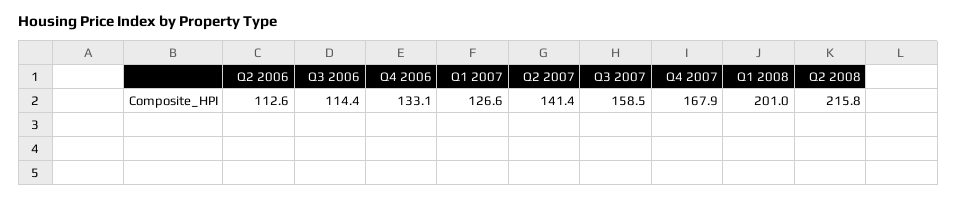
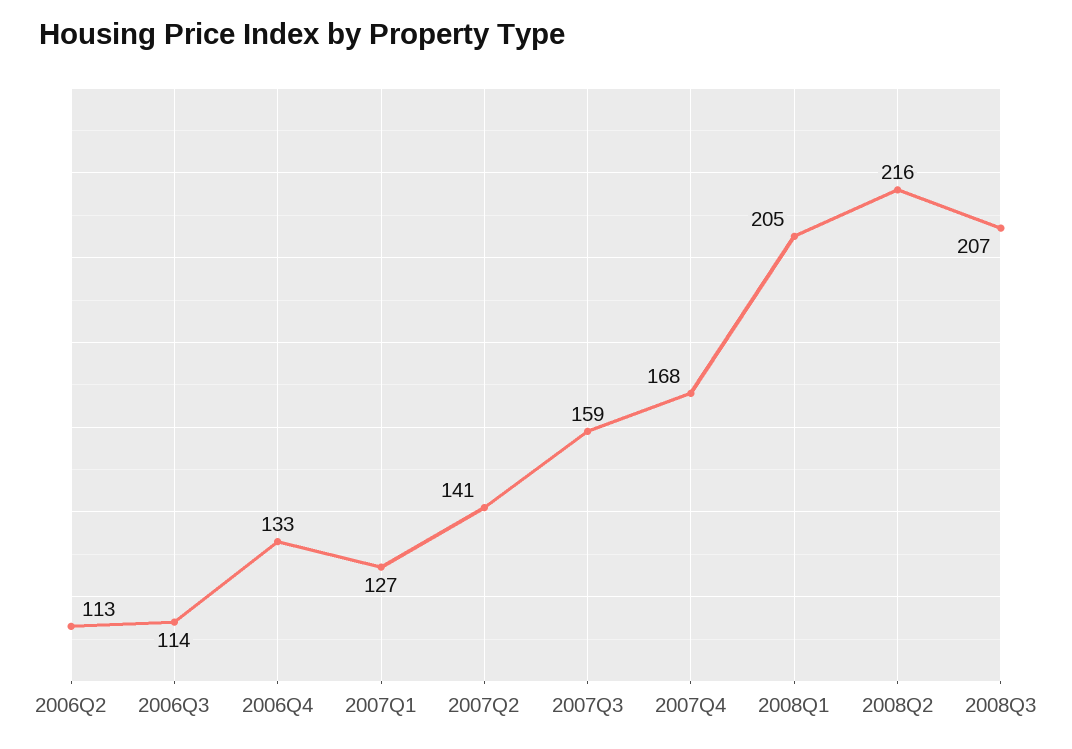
Q1 2008: 201 -> 205
2008Q3: none -> 207

